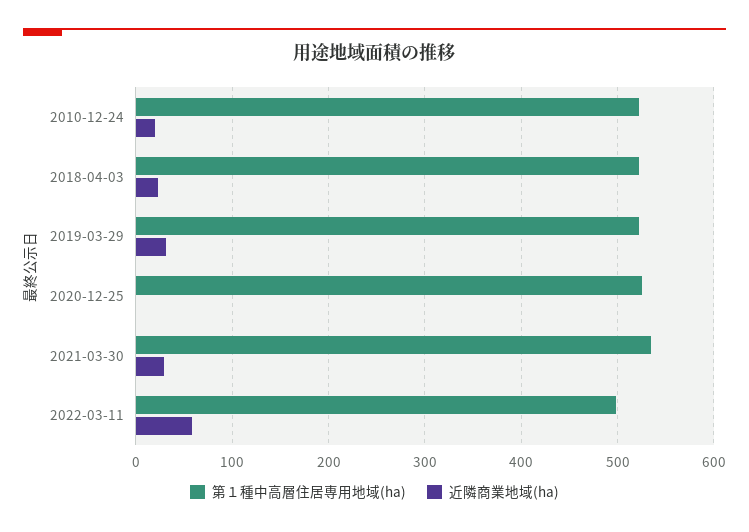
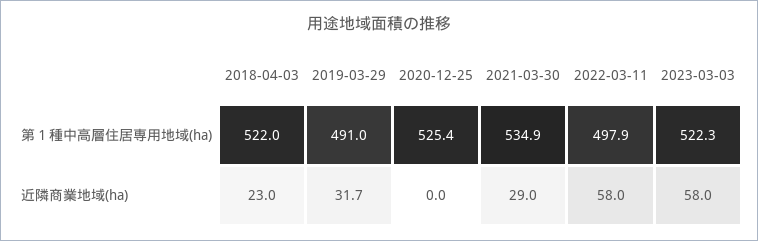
第１種中高層住居専用地域(ha), 2010-12-24: 520 -> none
近隣商業地域(ha), 2010-12-24: 20 -> none
第１種中高層住居専用地域(ha), 2019-03-29: 520 -> 491
第１種中高層住居専用地域(ha), 2023-03-03: none -> 522.3
近隣商業地域(ha), 2023-03-03: none -> 58

